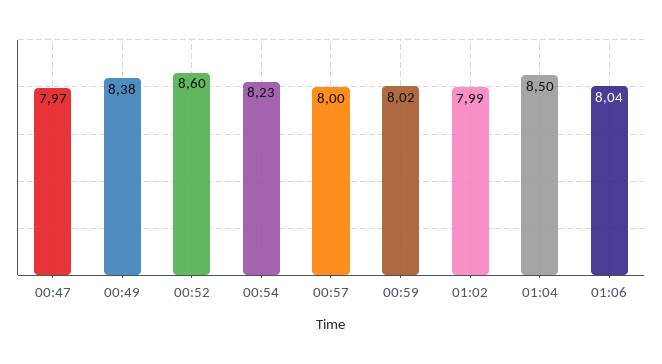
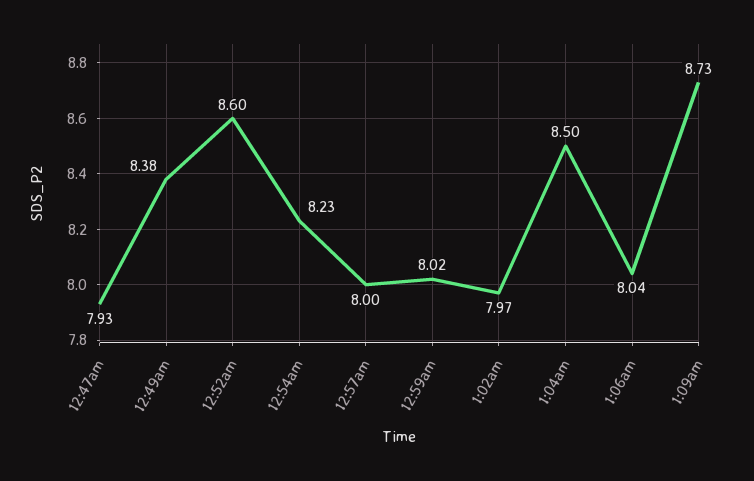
00:47: 7.97 -> 7.93
01:02: 7.99 -> 7.97
1:09am: none -> 8.73

